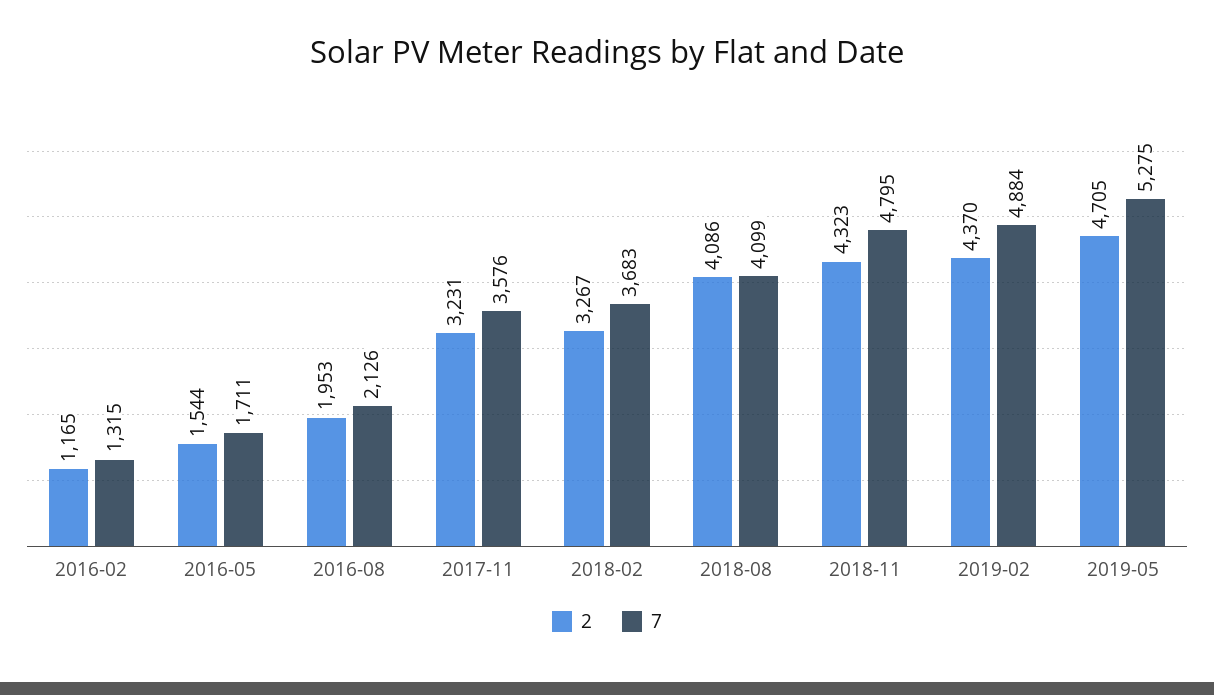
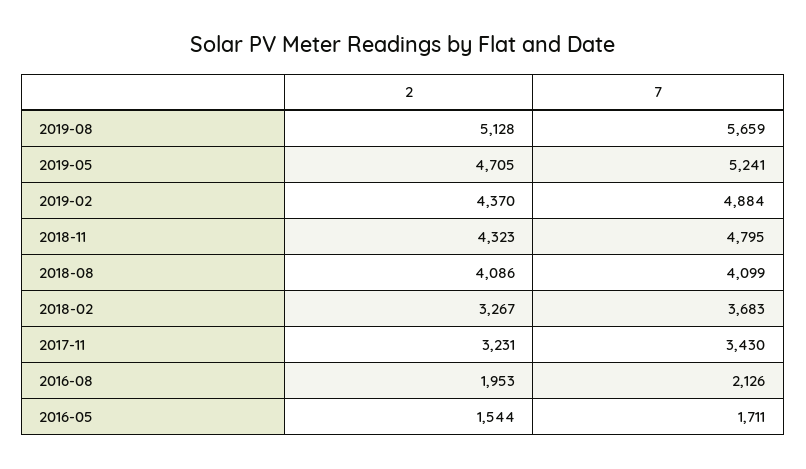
2, 2016-02: 1165 -> none
7, 2016-02: 1315 -> none
7, 2017-11: 3576 -> 3430
7, 2019-05: 5275 -> 5241
2, 2019-08: none -> 5128
7, 2019-08: none -> 5659

